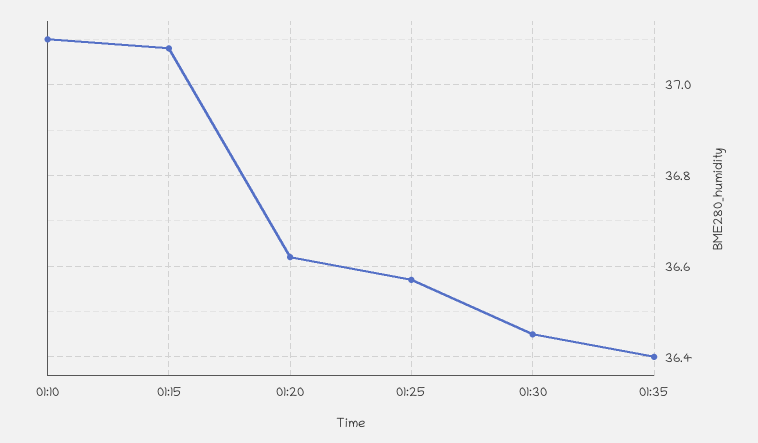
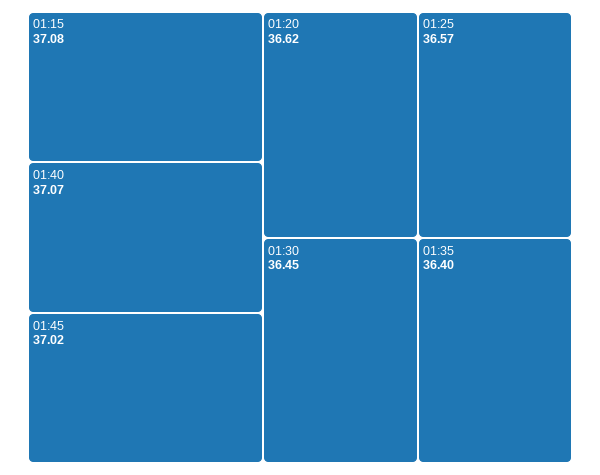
01:10: 37.1 -> none
01:40: none -> 37.07
01:45: none -> 37.02

